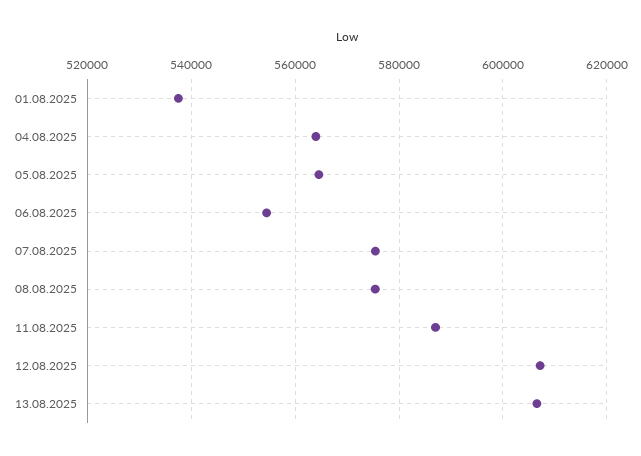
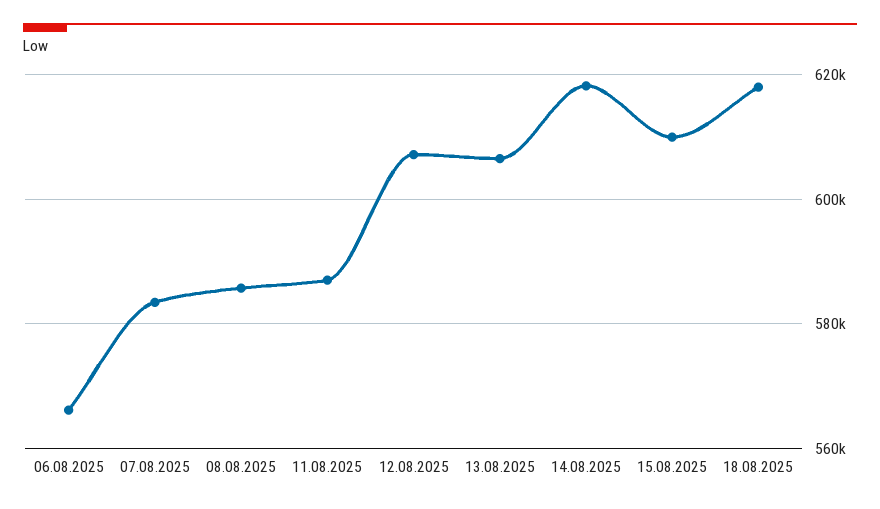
01.08.2025: 538000 -> none
04.08.2025: 564000 -> none
05.08.2025: 564000 -> none
06.08.2025: 554000 -> 566000
07.08.2025: 576000 -> 584000
08.08.2025: 576000 -> 586000
14.08.2025: none -> 618000
15.08.2025: none -> 610000
18.08.2025: none -> 618000

